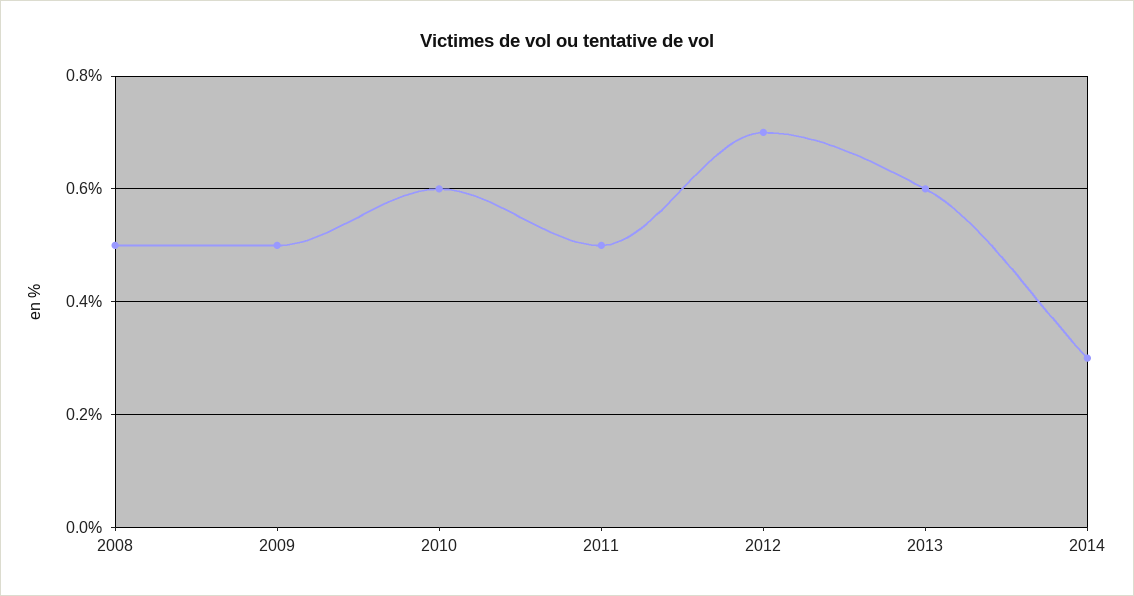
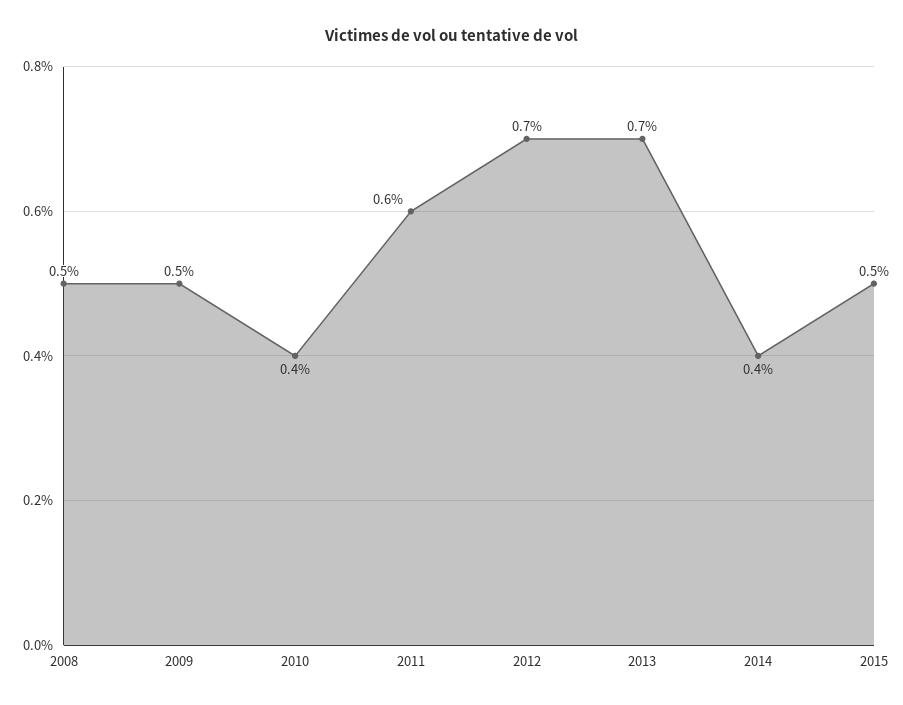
2010: 0.6 -> 0.4
2011: 0.5 -> 0.6
2013: 0.6 -> 0.7
2014: 0.3 -> 0.4
2015: none -> 0.5

